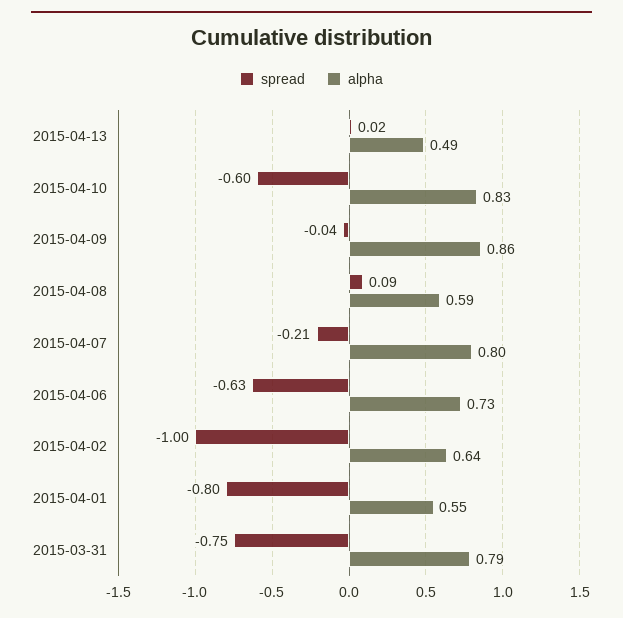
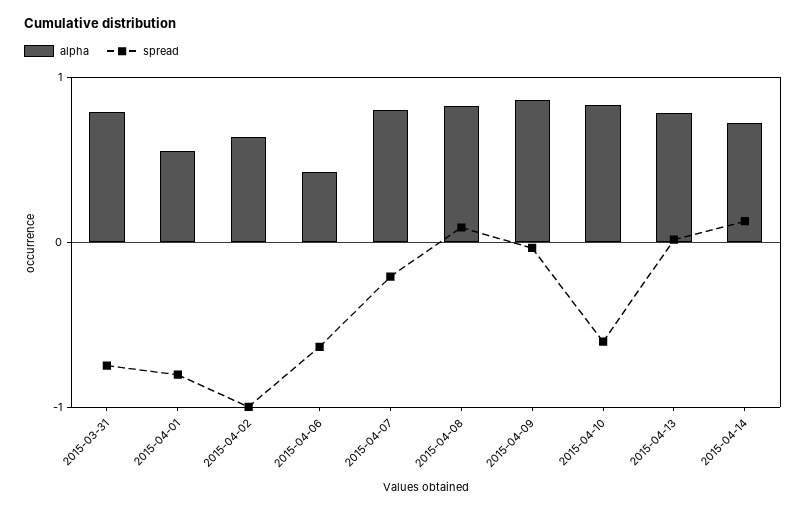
alpha, 2015-04-13: 0.49 -> 0.8
alpha, 2015-04-08: 0.59 -> 0.8
alpha, 2015-04-06: 0.73 -> 0.4
alpha, 2015-04-14: none -> 0.7
spread, 2015-04-14: none -> 0.1

